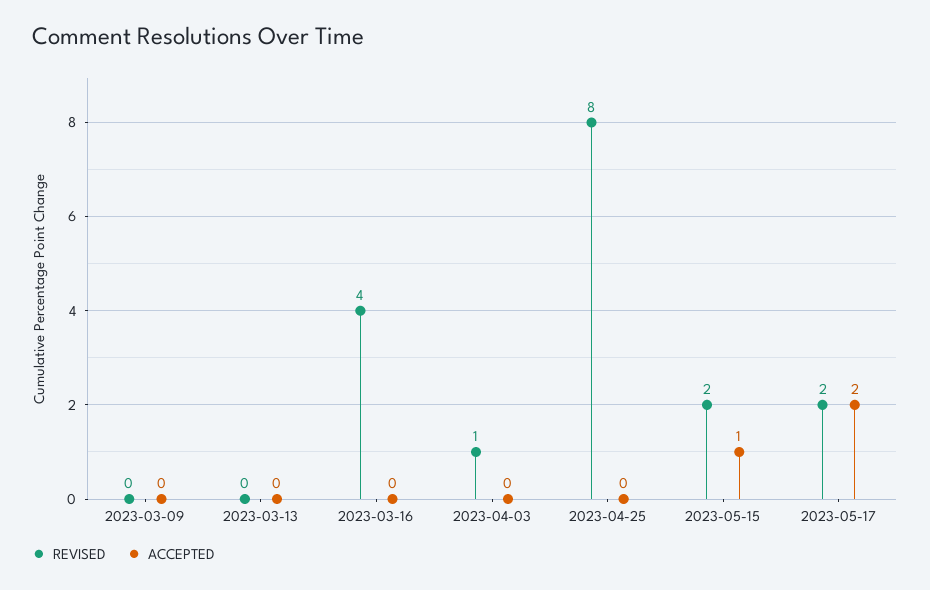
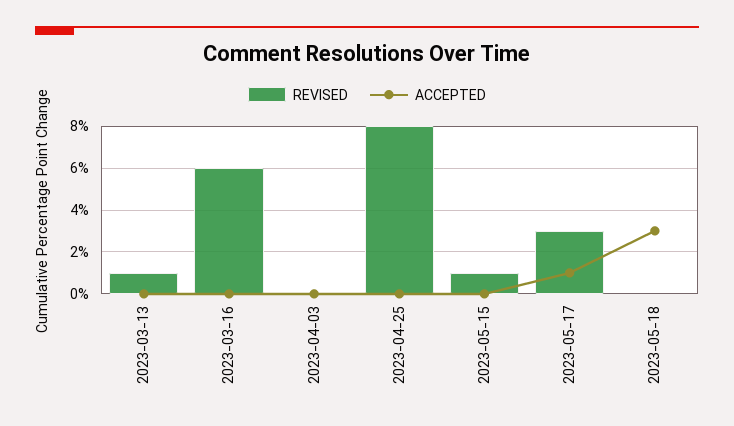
REVISED, 2023-03-09: 0 -> none
ACCEPTED, 2023-03-09: 0 -> none
REVISED, 2023-03-13: 0 -> 1
REVISED, 2023-03-16: 4 -> 6
REVISED, 2023-04-03: 1 -> 0
REVISED, 2023-05-15: 2 -> 1
ACCEPTED, 2023-05-15: 1 -> 0
REVISED, 2023-05-17: 2 -> 3
ACCEPTED, 2023-05-17: 2 -> 1
REVISED, 2023-05-18: none -> 0
ACCEPTED, 2023-05-18: none -> 3

